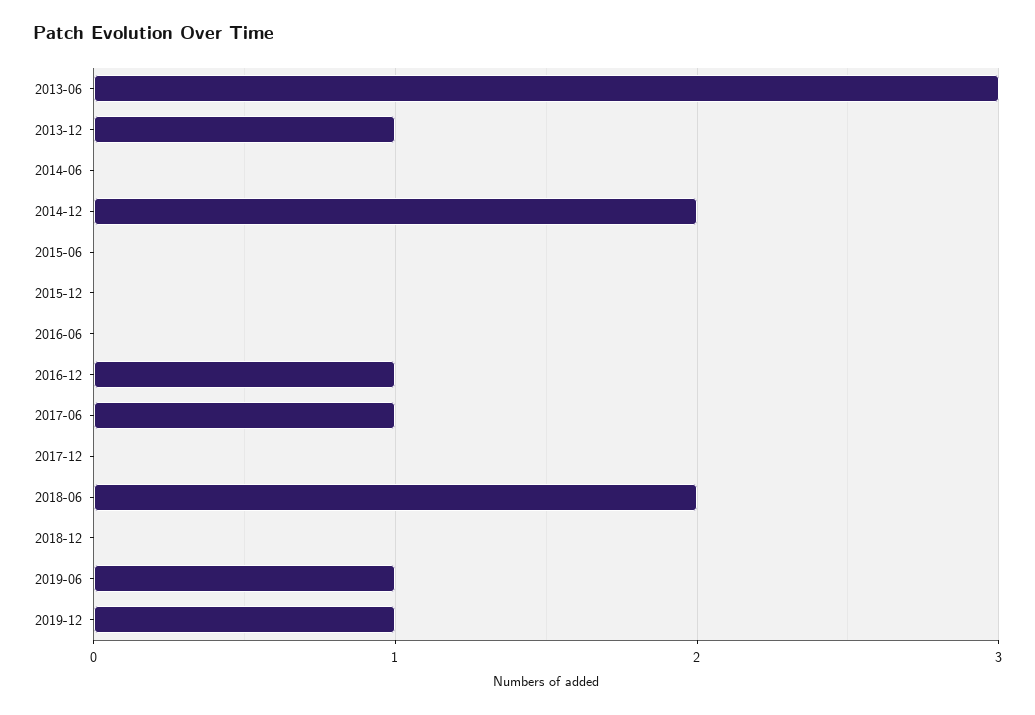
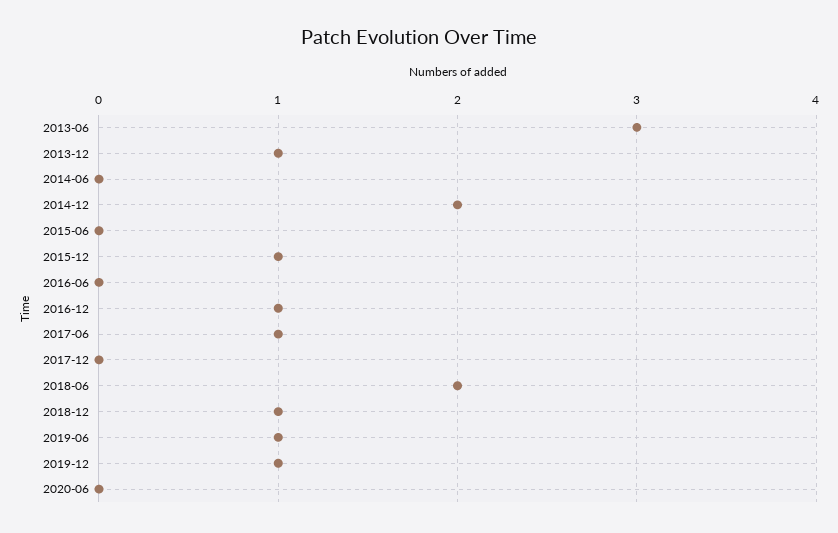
2015-12: 0 -> 1
2018-12: 0 -> 1
2020-06: none -> 0

